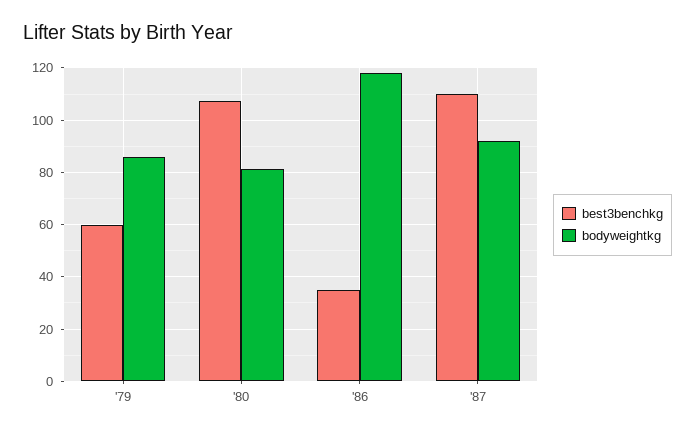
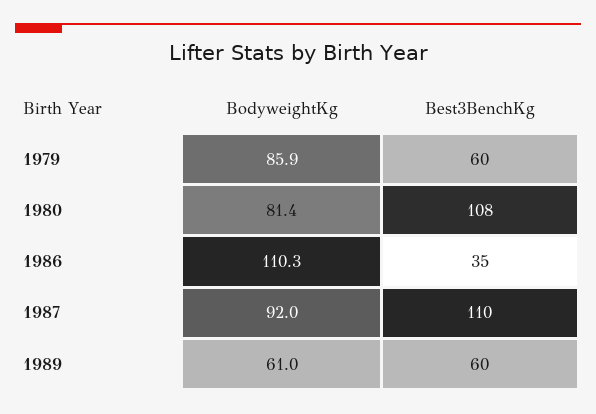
bodyweightkg, '86: 117.5 -> 110.3
bodyweightkg, 1989: none -> 61
best3benchkg, 1989: none -> 60

